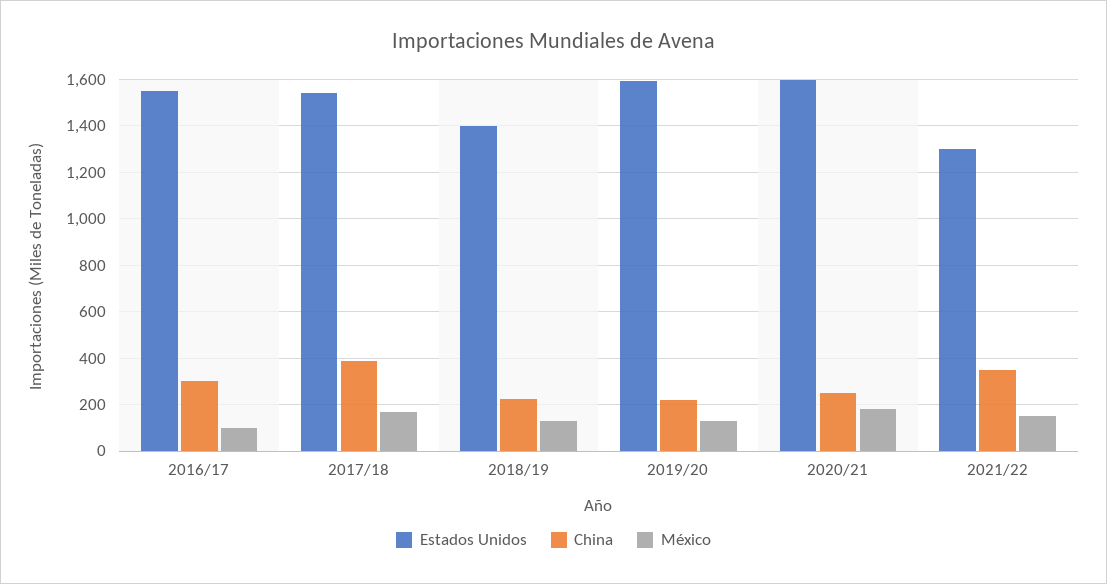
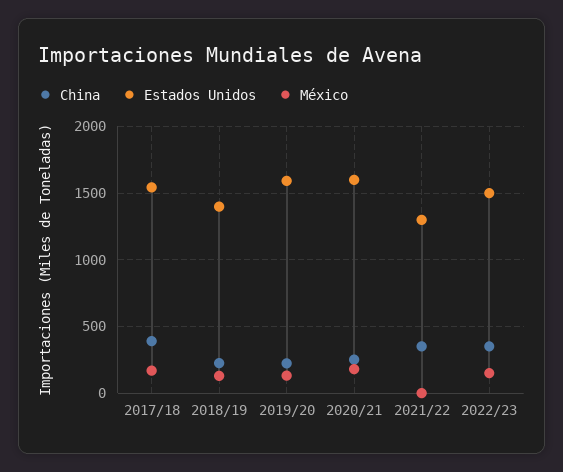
Estados Unidos, 2016/17: 1550 -> none
China, 2016/17: 300 -> none
México, 2016/17: 100 -> none
México, 2021/22: 150 -> 0
China, 2022/23: none -> 350
Estados Unidos, 2022/23: none -> 1500
México, 2022/23: none -> 150

